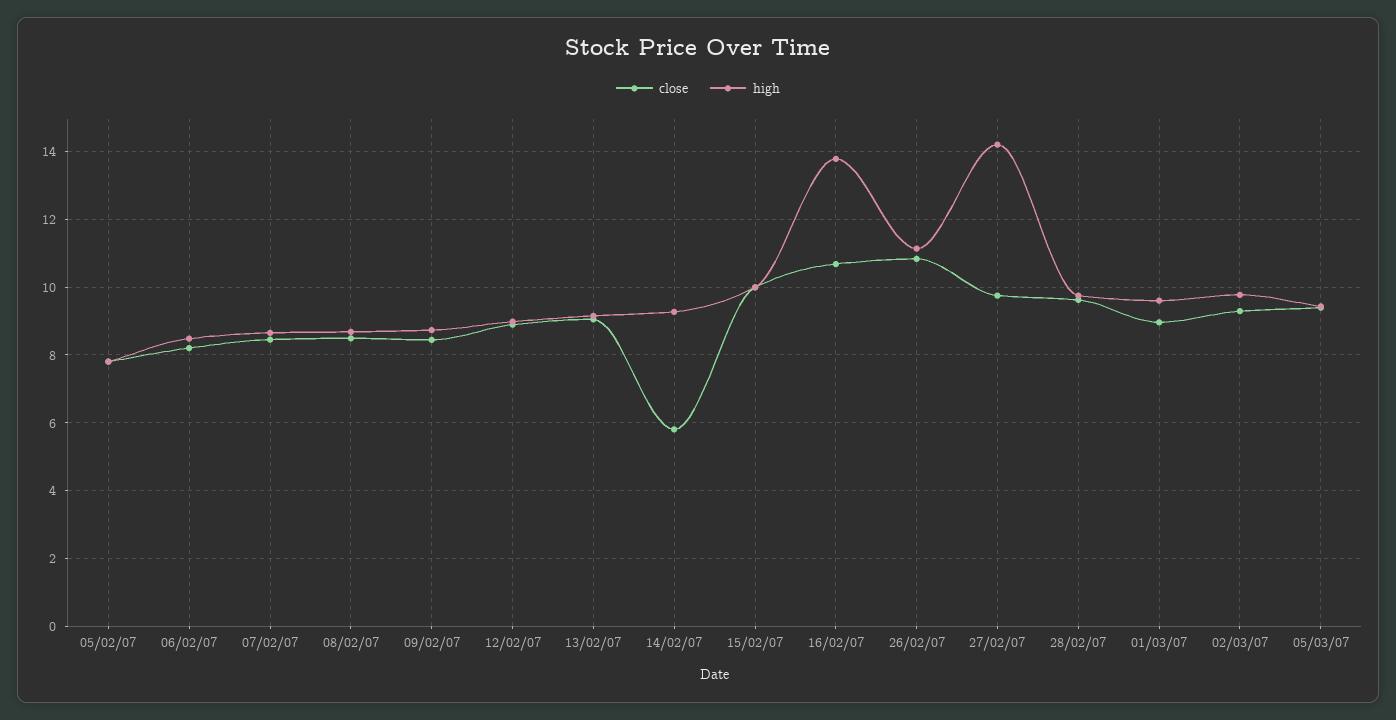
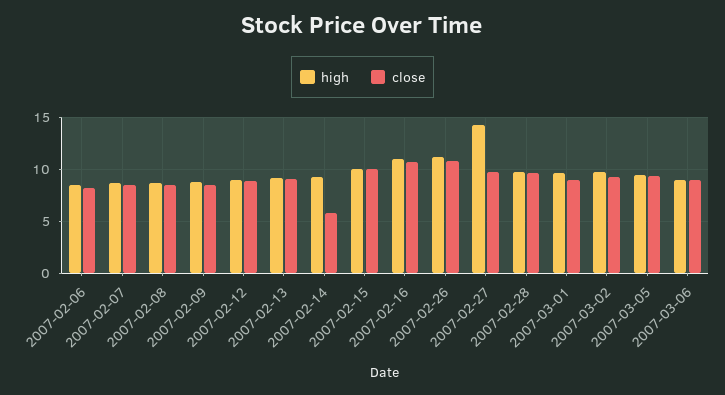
close, 05/02/07: 7.8 -> none
high, 05/02/07: 7.8 -> none
high, 16/02/07: 13.8 -> 11
high, 2007-03-06: none -> 9
close, 2007-03-06: none -> 9

